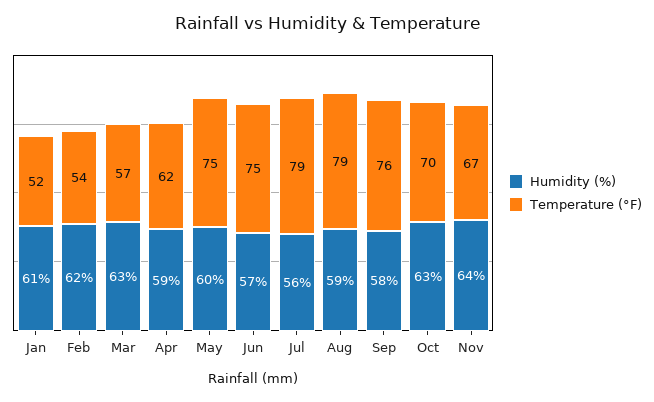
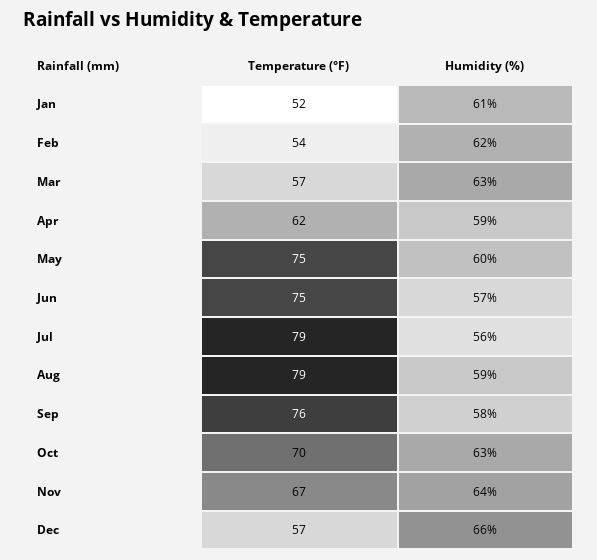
Temperature (°F), Dec: none -> 57
Humidity (%), Dec: none -> 66

